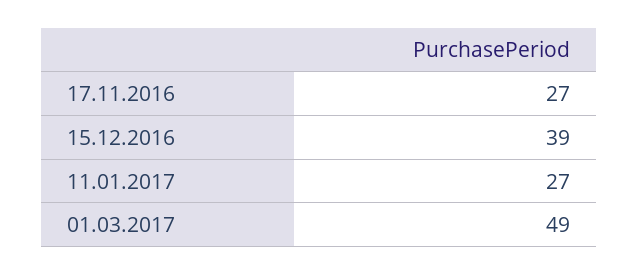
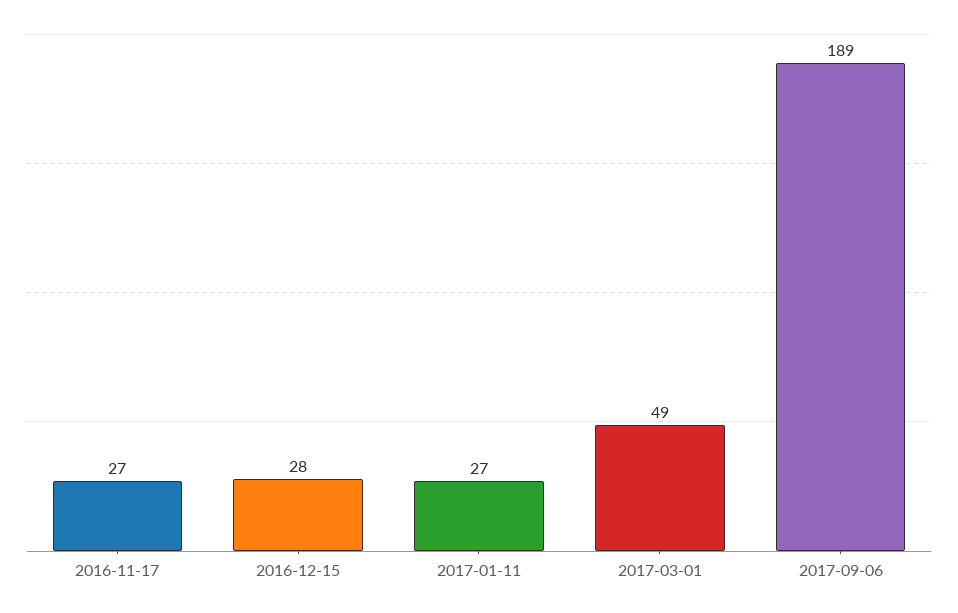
15.12.2016: 39 -> 28
2017-09-06: none -> 189

